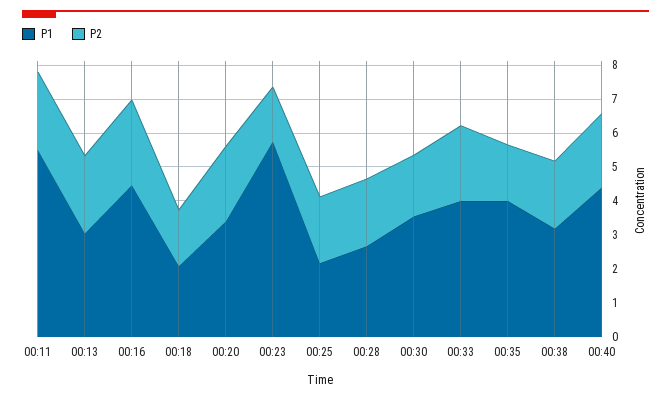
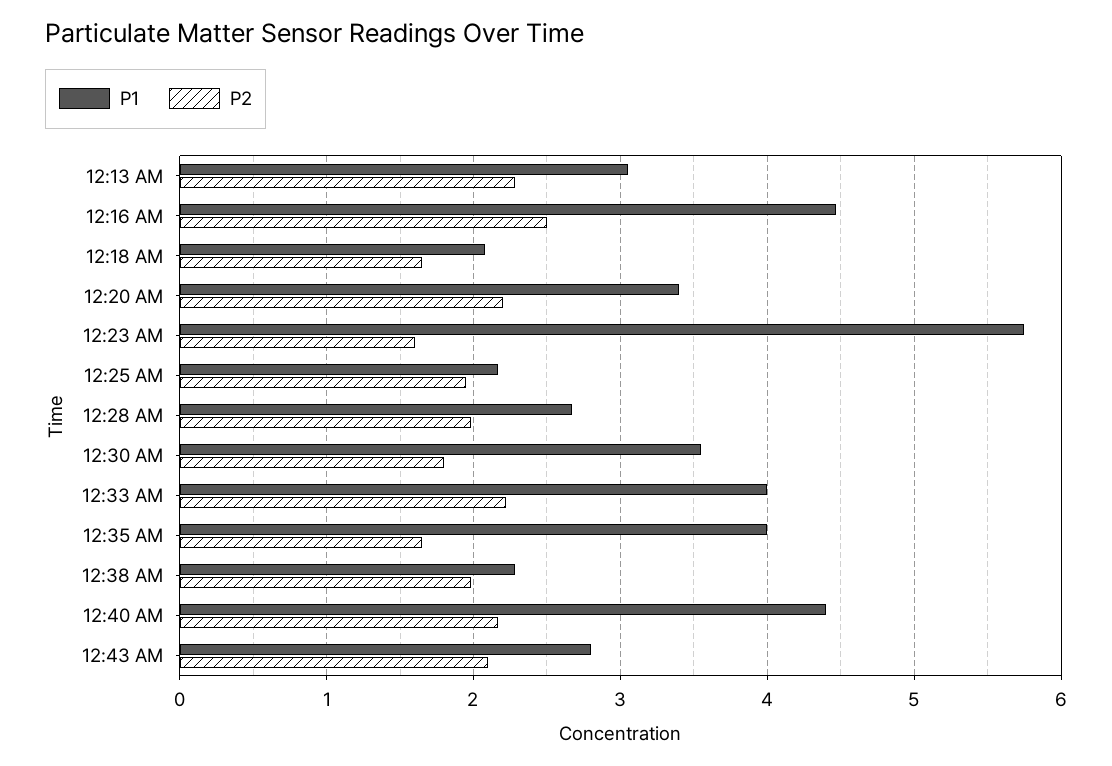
P1, 00:11: 5.5 -> none
P2, 00:11: 2.25 -> none
P1, 00:38: 3.25 -> 2.3
P1, 12:43 AM: none -> 2.8
P2, 12:43 AM: none -> 2.1

